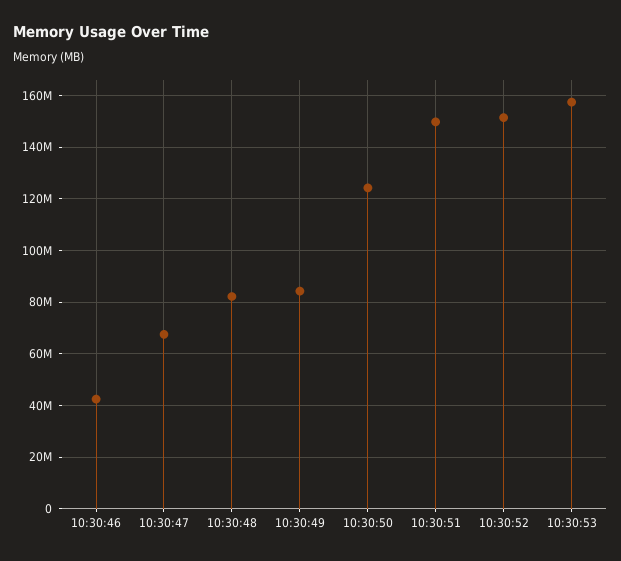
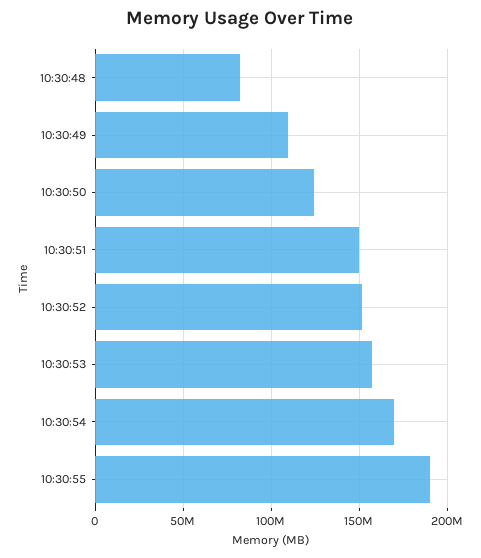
10:30:46: 42500000 -> none
10:30:47: 67500000 -> none
10:30:49: 85000000 -> 110000000
10:30:54: none -> 170000000
10:30:55: none -> 190000000

